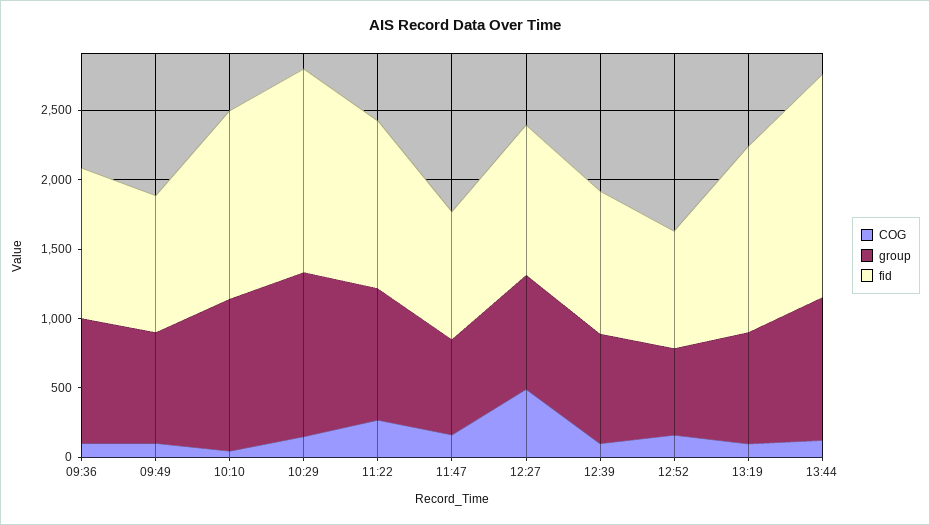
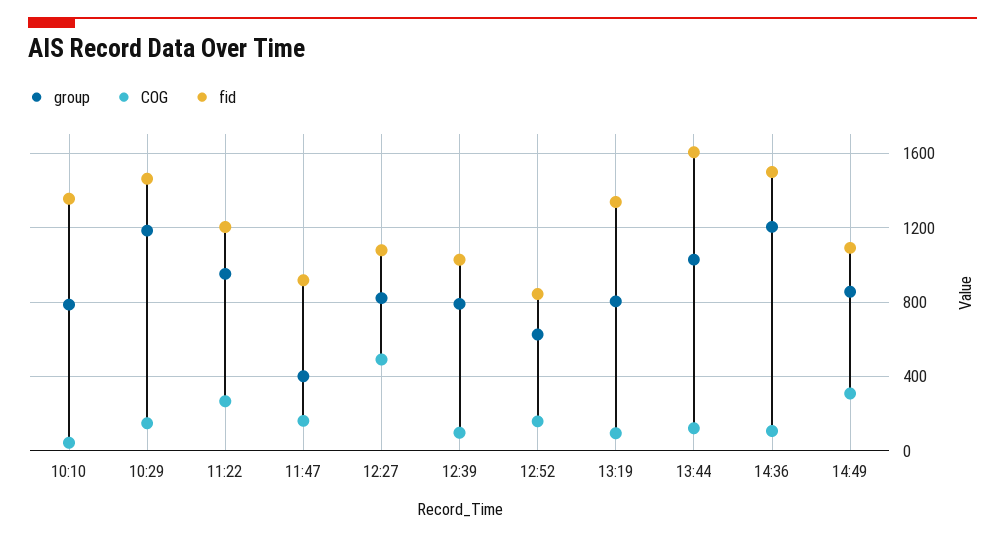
COG, 09:36: 100 -> none
group, 09:36: 900 -> none
fid, 09:36: 1100 -> none
COG, 09:49: 100 -> none
group, 09:49: 800 -> none
fid, 09:49: 1000 -> none
group, 10:10: 1100 -> 800
group, 11:47: 700 -> 400
group, 14:36: none -> 1200
COG, 14:36: none -> 100
fid, 14:36: none -> 1500
group, 14:49: none -> 850
COG, 14:49: none -> 300
fid, 14:49: none -> 1100

